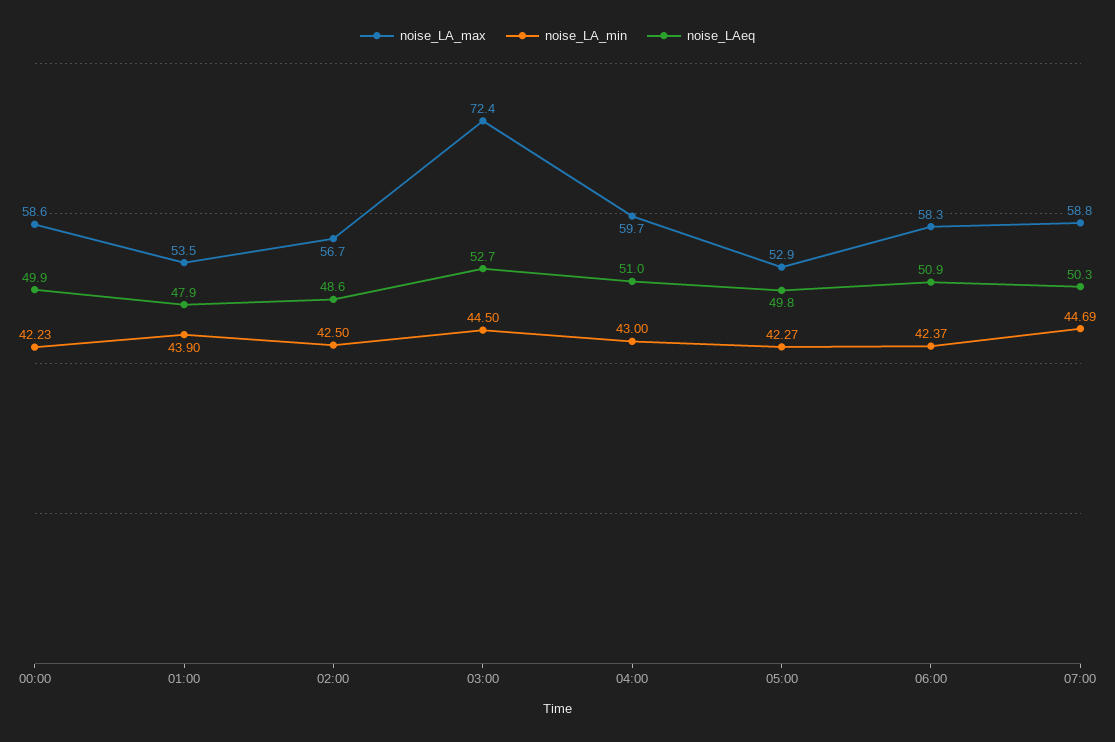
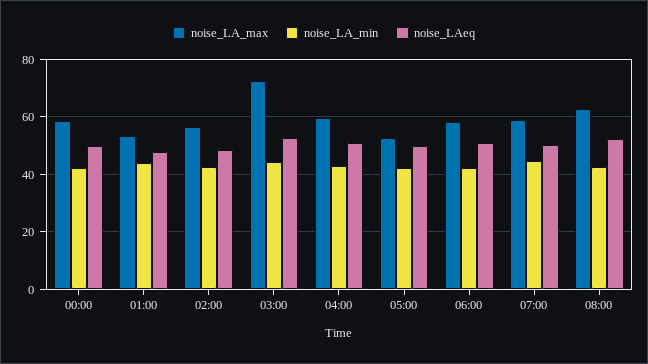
noise_LA_max, 08:00: none -> 62.5
noise_LA_min, 08:00: none -> 42.5
noise_LAeq, 08:00: none -> 52.5

